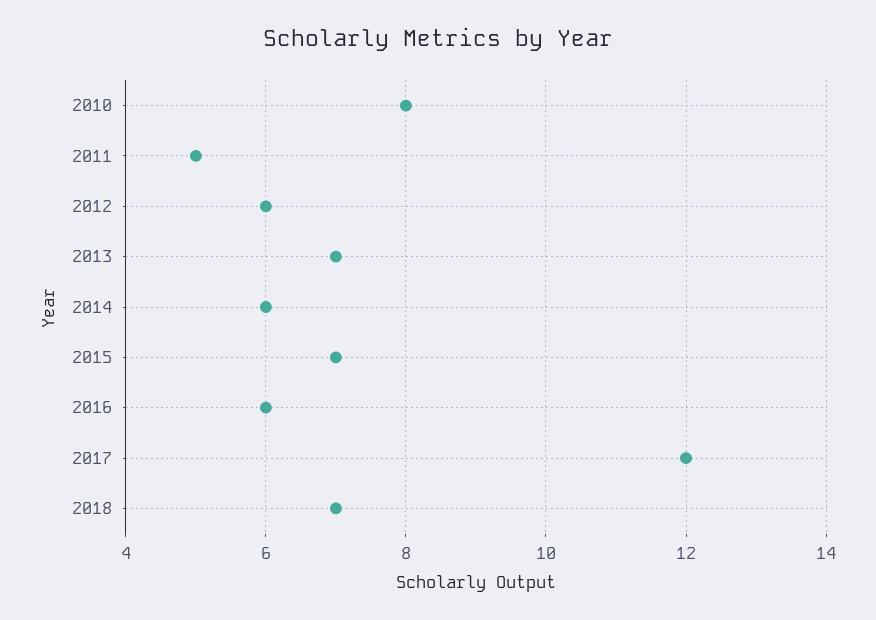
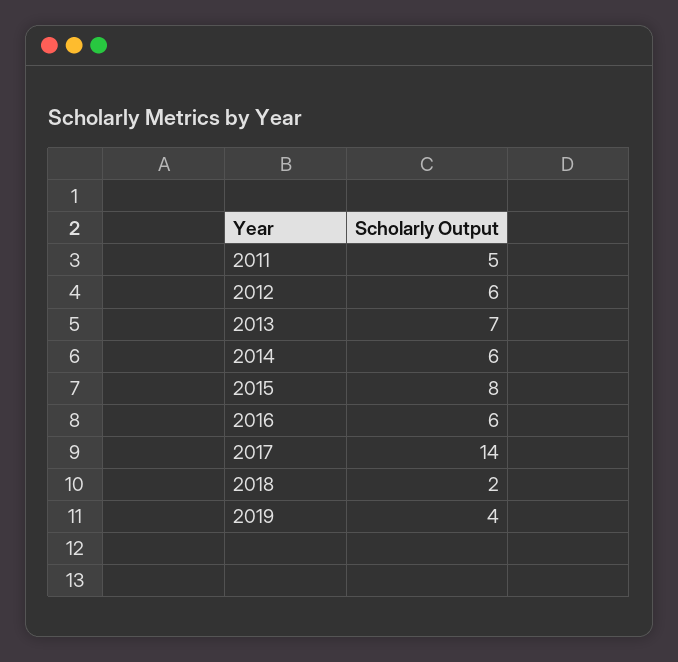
2010: 8 -> none
2015: 7 -> 8
2017: 12 -> 14
2018: 7 -> 2
2019: none -> 4

